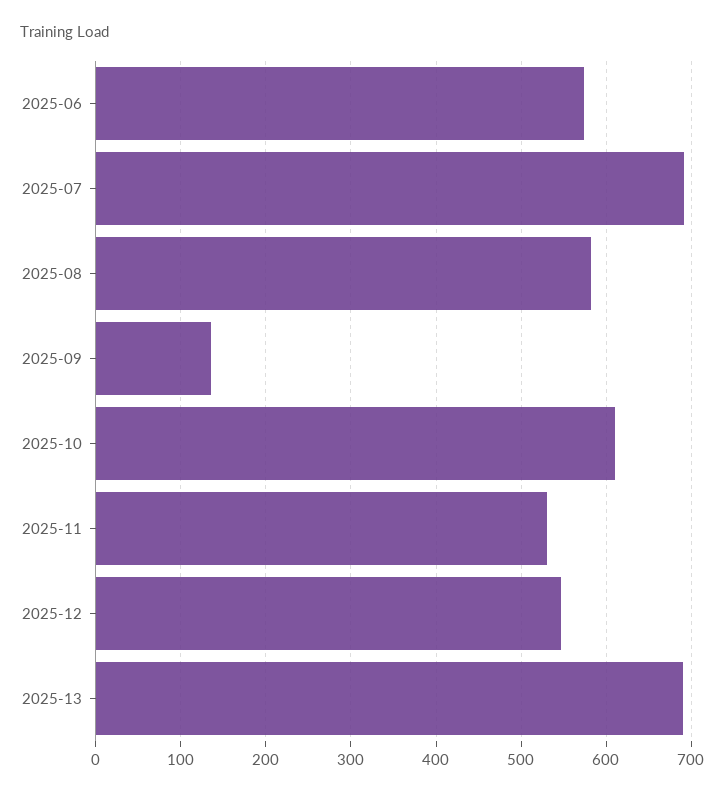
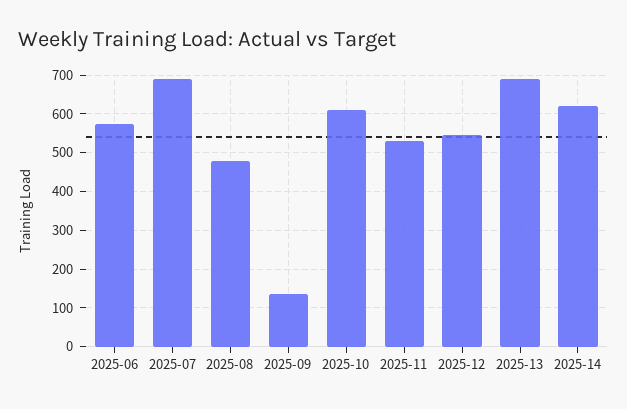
2025-08: 580 -> 480
2025-14: none -> 620

